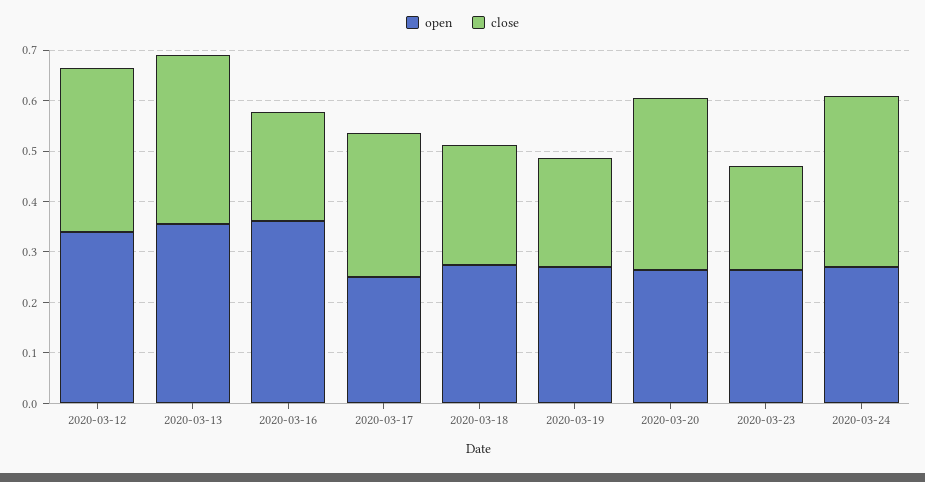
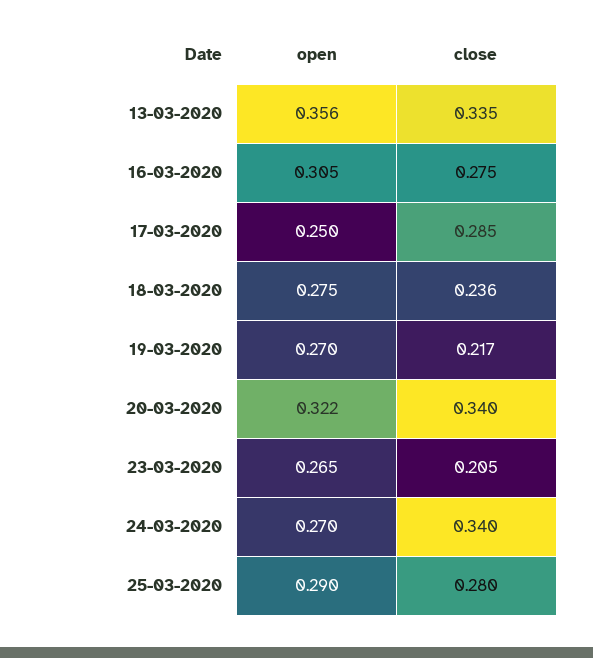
open, 2020-03-12: 0.34 -> none
close, 2020-03-12: 0.32 -> none
open, 2020-03-16: 0.36 -> 0.305
close, 2020-03-16: 0.22 -> 0.275
open, 2020-03-20: 0.26 -> 0.322
open, 25-03-2020: none -> 0.29
close, 25-03-2020: none -> 0.28

